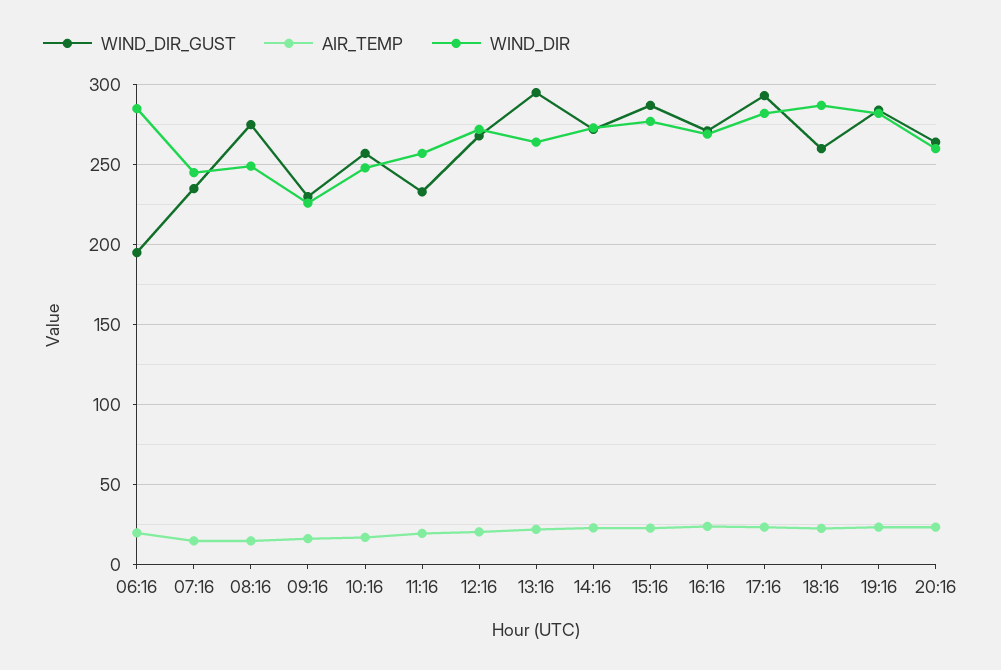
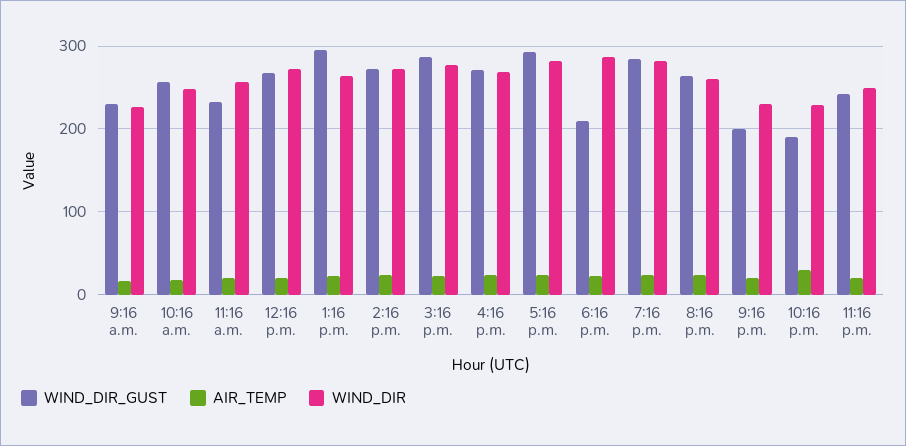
WIND_DIR_GUST, 06:16: 195 -> none
AIR_TEMP, 06:16: 20 -> none
WIND_DIR, 06:16: 285 -> none
WIND_DIR_GUST, 07:16: 235 -> none
AIR_TEMP, 07:16: 15 -> none
WIND_DIR, 07:16: 245 -> none
WIND_DIR_GUST, 08:16: 275 -> none
AIR_TEMP, 08:16: 15 -> none
WIND_DIR, 08:16: 250 -> none
WIND_DIR_GUST, 18:16: 260 -> 210
WIND_DIR_GUST, 9:16 p.m.: none -> 200
AIR_TEMP, 9:16 p.m.: none -> 20
WIND_DIR, 9:16 p.m.: none -> 230
WIND_DIR_GUST, 10:16 p.m.: none -> 190
AIR_TEMP, 10:16 p.m.: none -> 30
WIND_DIR, 10:16 p.m.: none -> 230
WIND_DIR_GUST, 11:16 p.m.: none -> 240
AIR_TEMP, 11:16 p.m.: none -> 20
WIND_DIR, 11:16 p.m.: none -> 250

